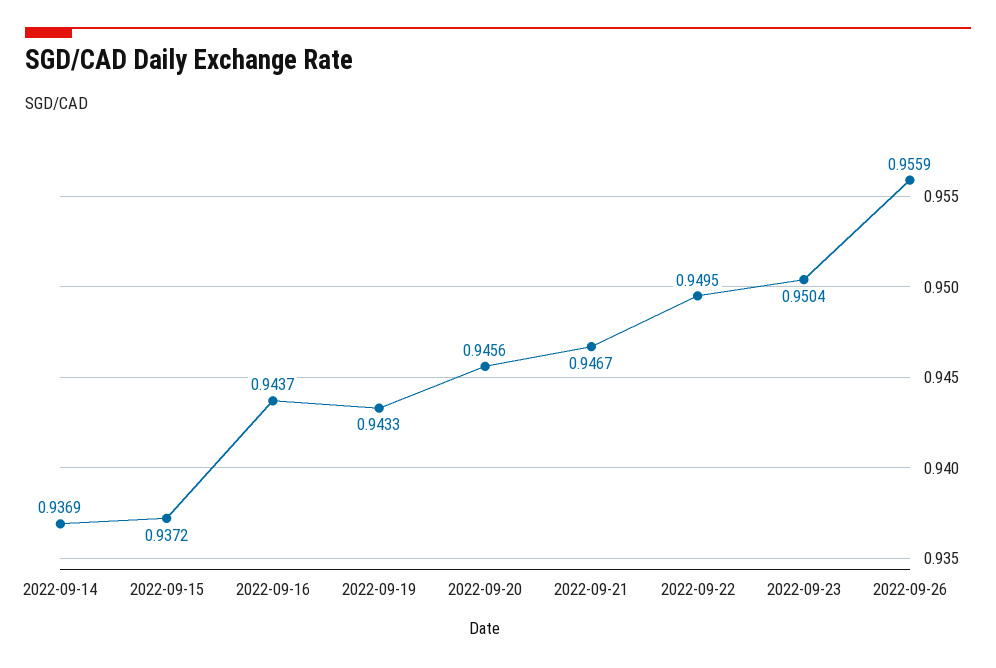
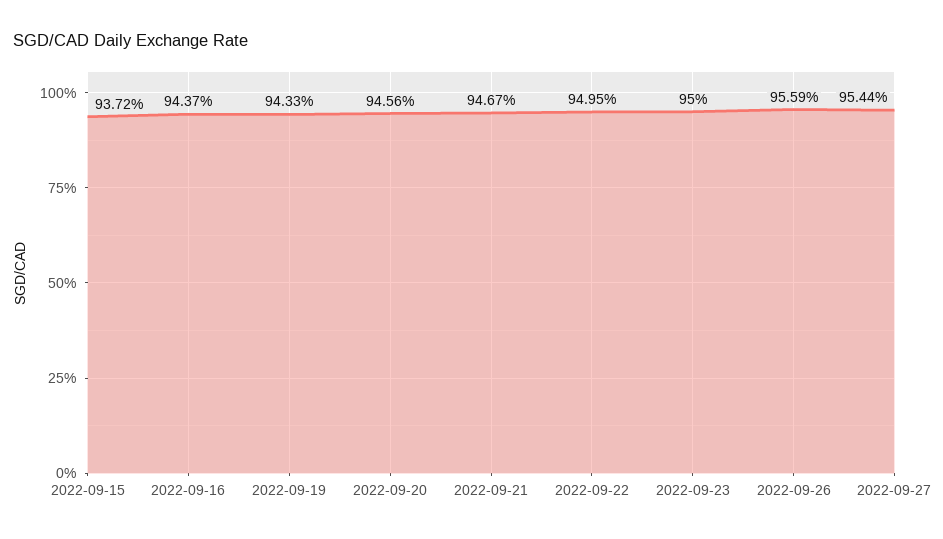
2022-09-14: 0.9369 -> none
2022-09-23: 0.9504 -> 0.95
2022-09-27: none -> 0.9544

